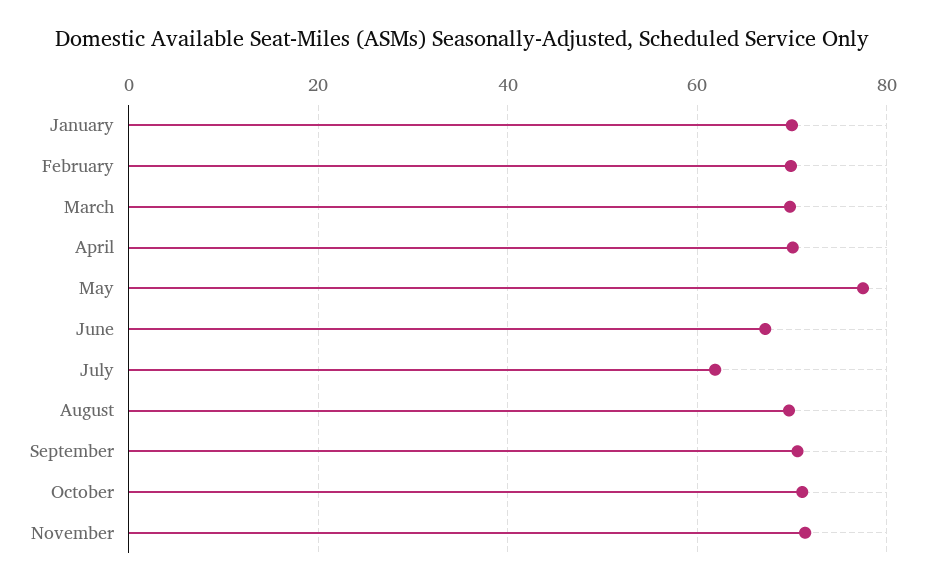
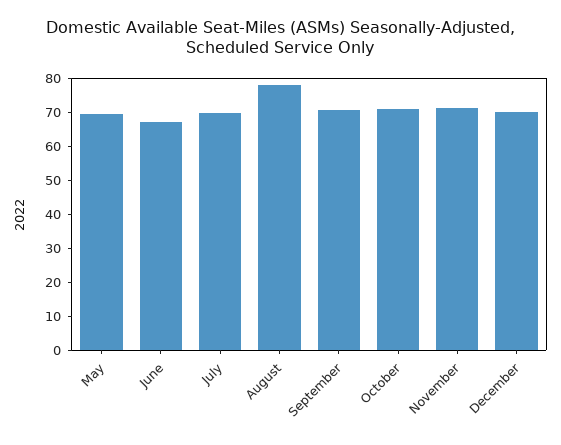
January: 70 -> none
February: 70 -> none
March: 70 -> none
April: 70 -> none
May: 78 -> 70
July: 62 -> 70
August: 70 -> 77.5
December: none -> 70

